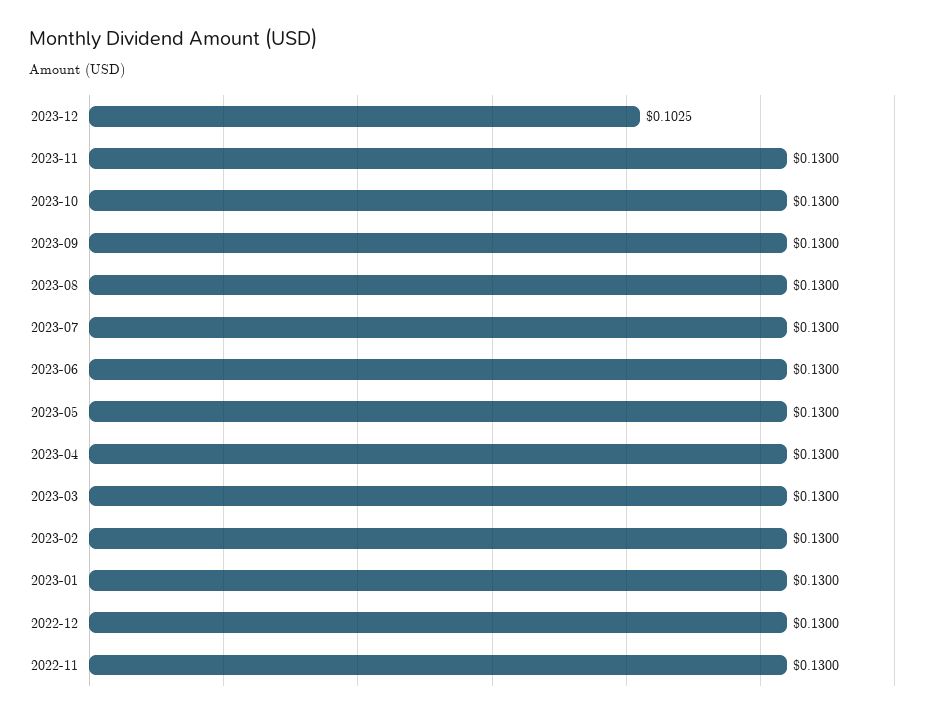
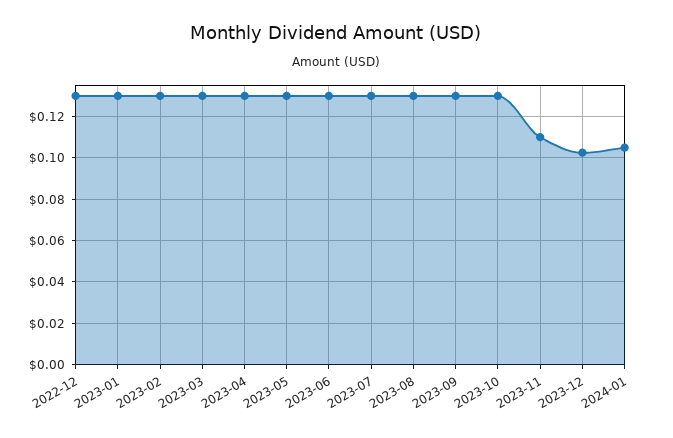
2023-11: 0.13 -> 0.11
2022-11: 0.13 -> none
2024-01: none -> 0.105

